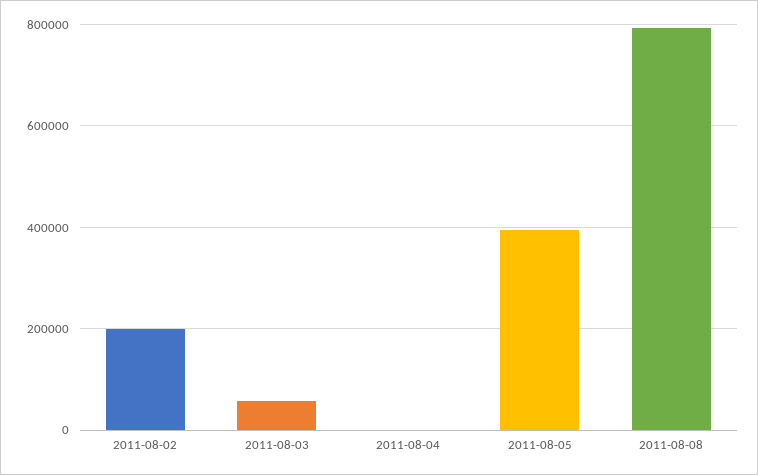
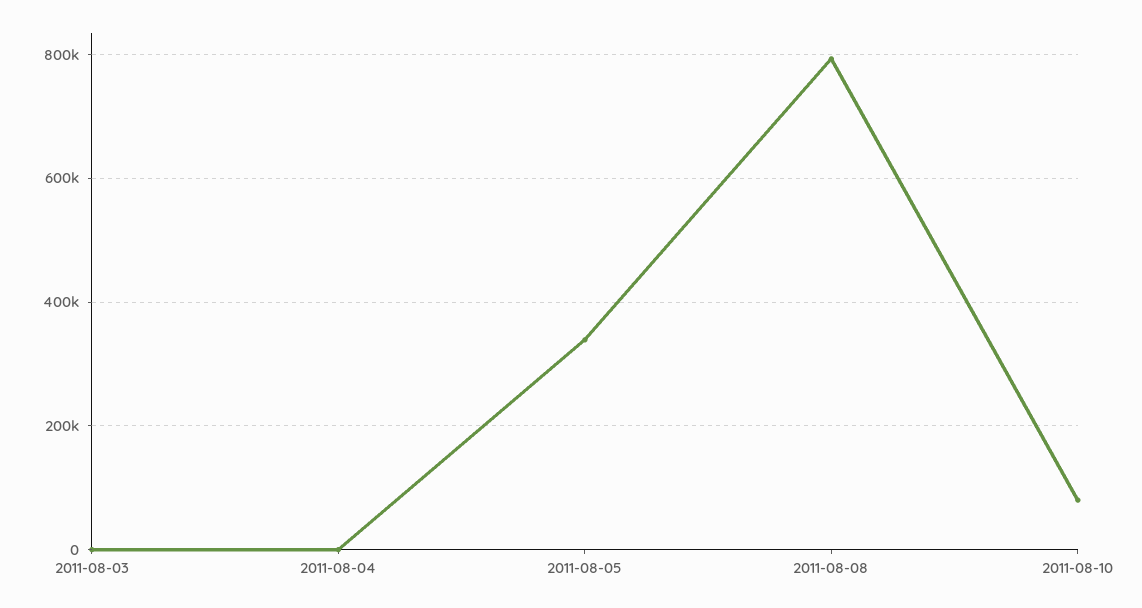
2011-08-02: 200000 -> none
2011-08-03: 60000 -> 0
2011-08-05: 400000 -> 340000
2011-08-10: none -> 80000

